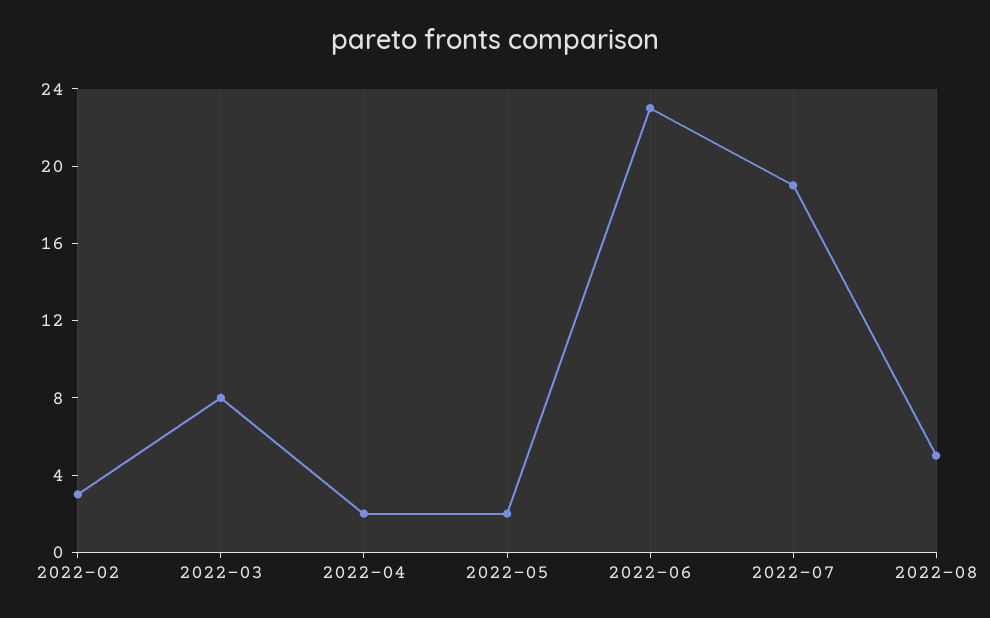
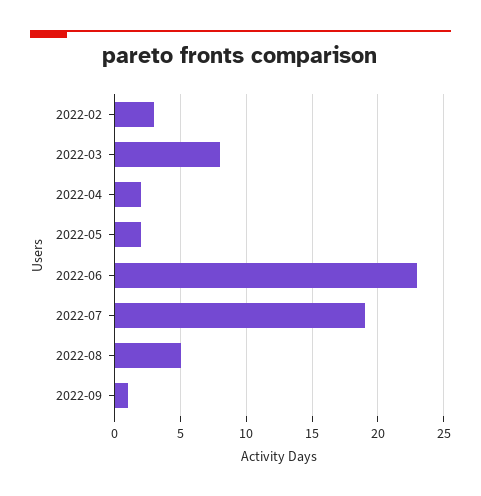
2022-09: none -> 1

